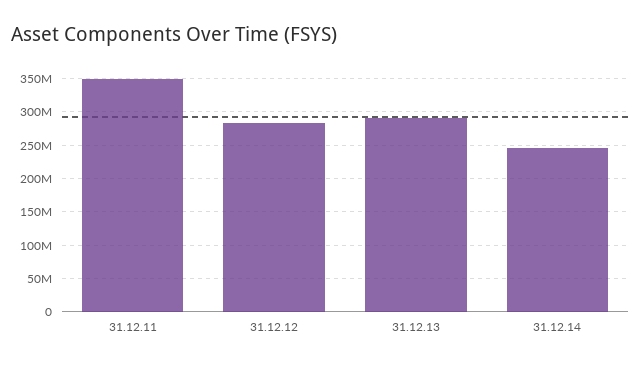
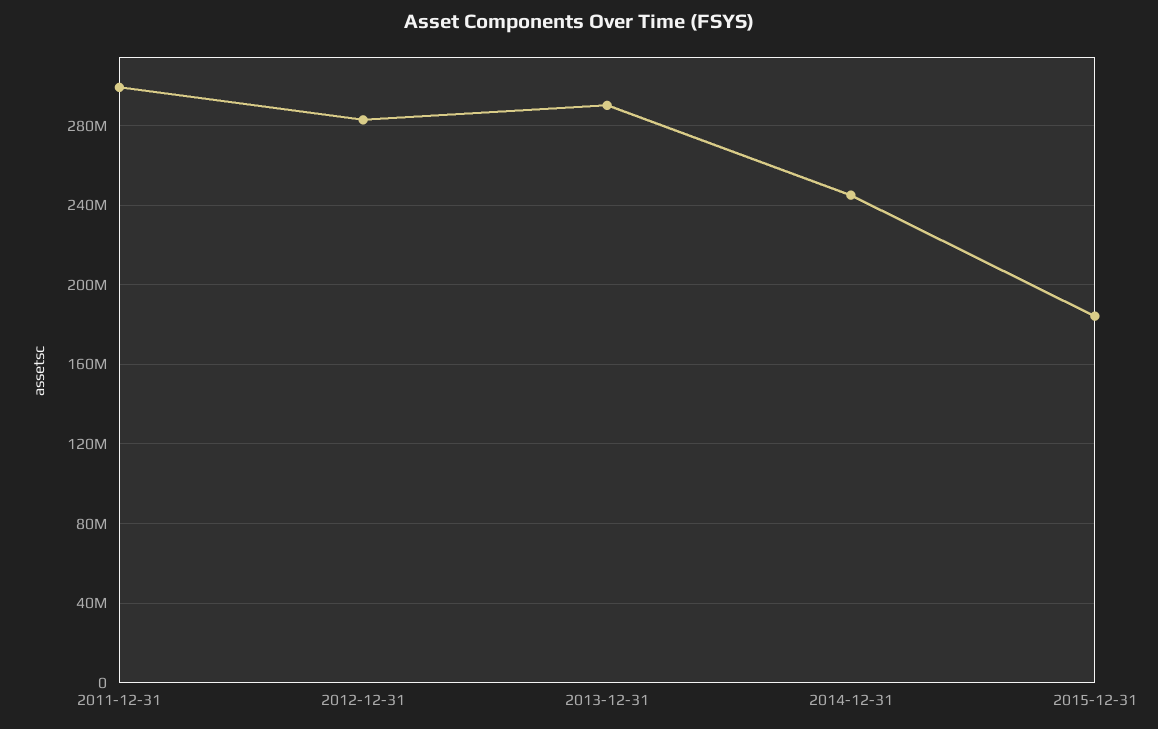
31.12.11: 350000000 -> 300000000
2015-12-31: none -> 185000000

